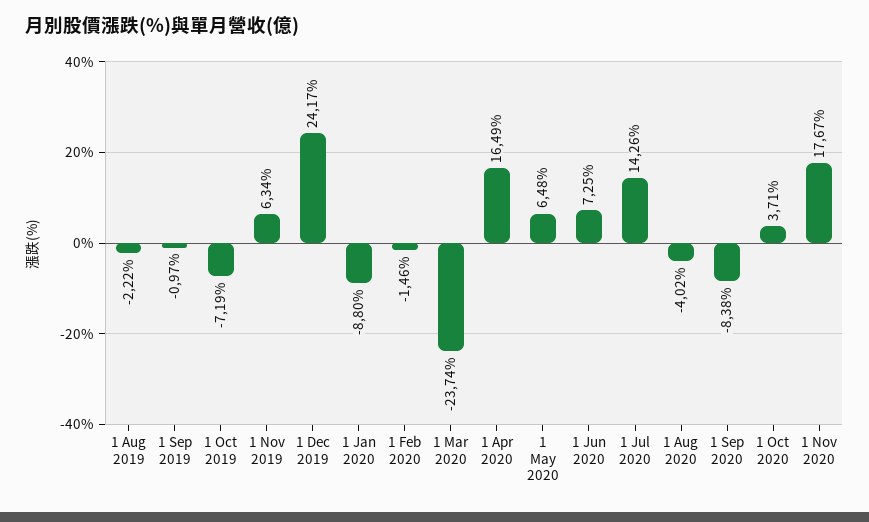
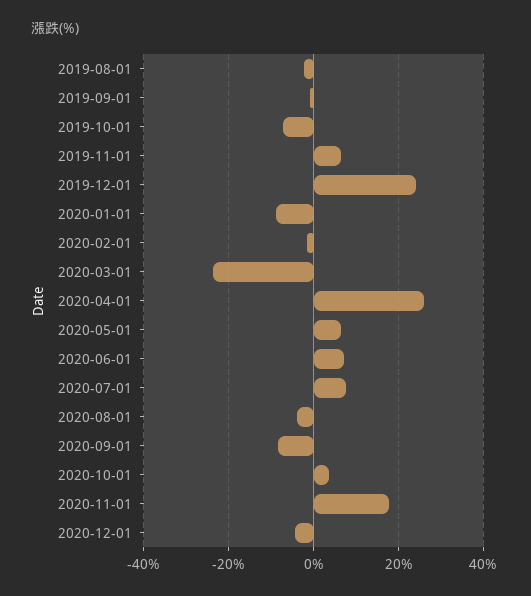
1 Apr 2020: 16.49 -> 26
1 Jul 2020: 14.26 -> 8
2020-12-01: none -> -4

